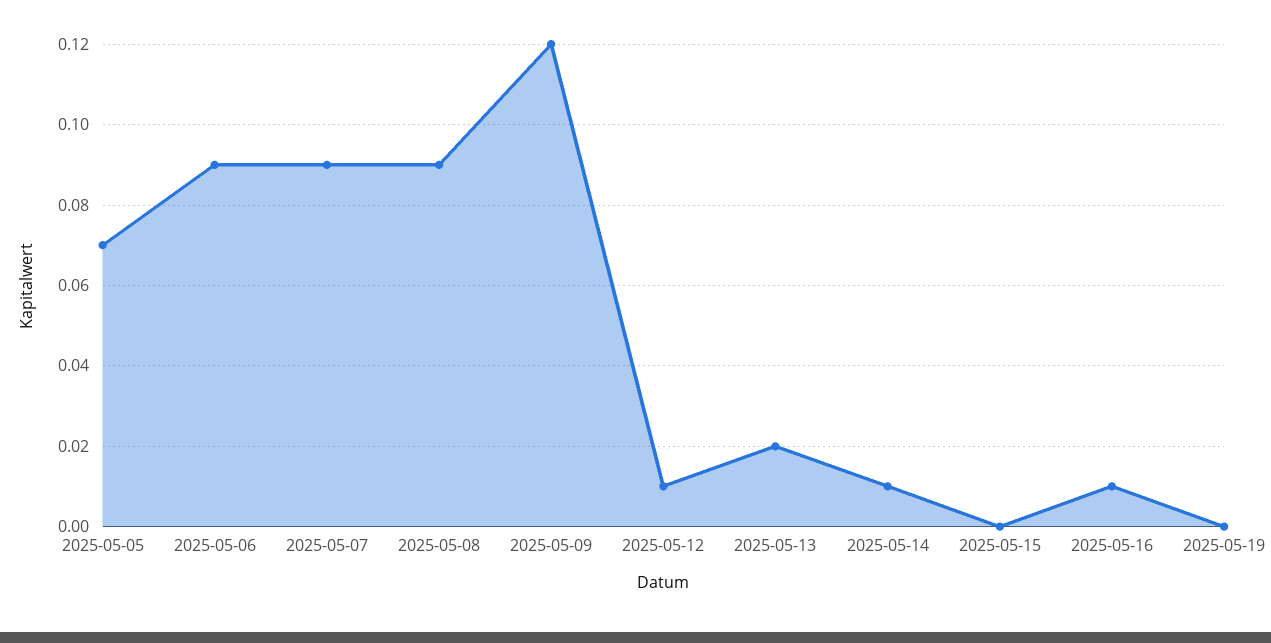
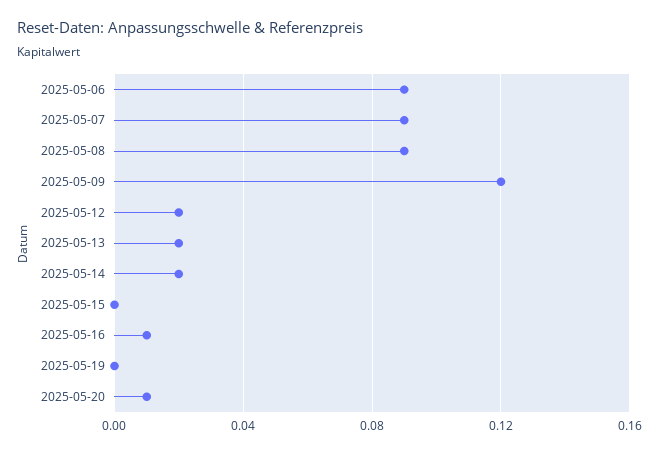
2025-05-05: 0.07 -> none
2025-05-12: 0.01 -> 0.02
2025-05-14: 0.01 -> 0.02
2025-05-20: none -> 0.01

